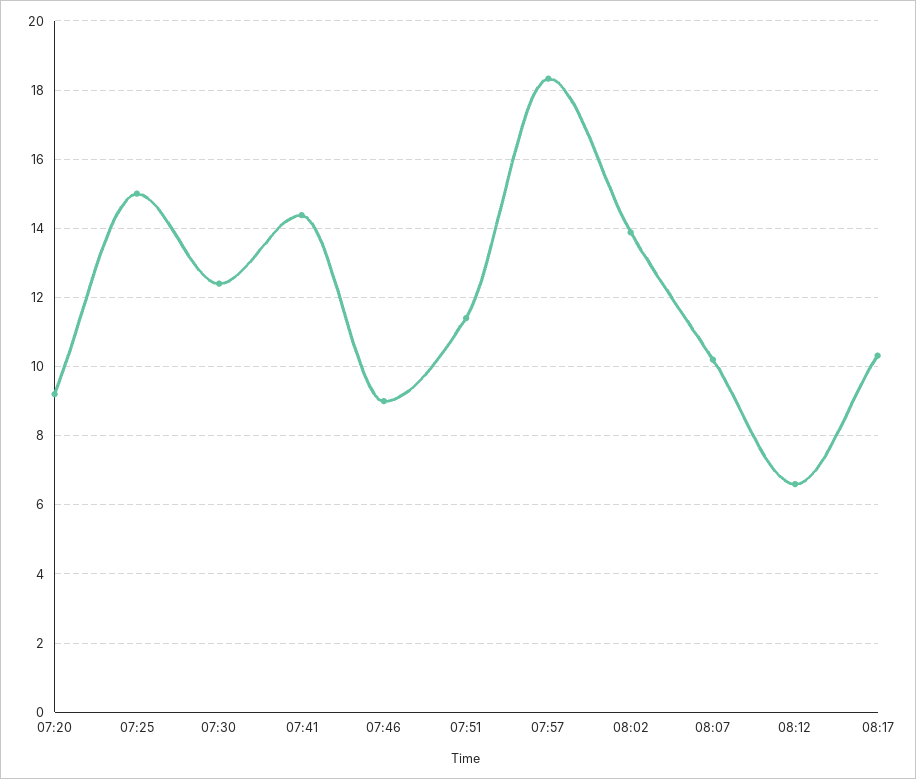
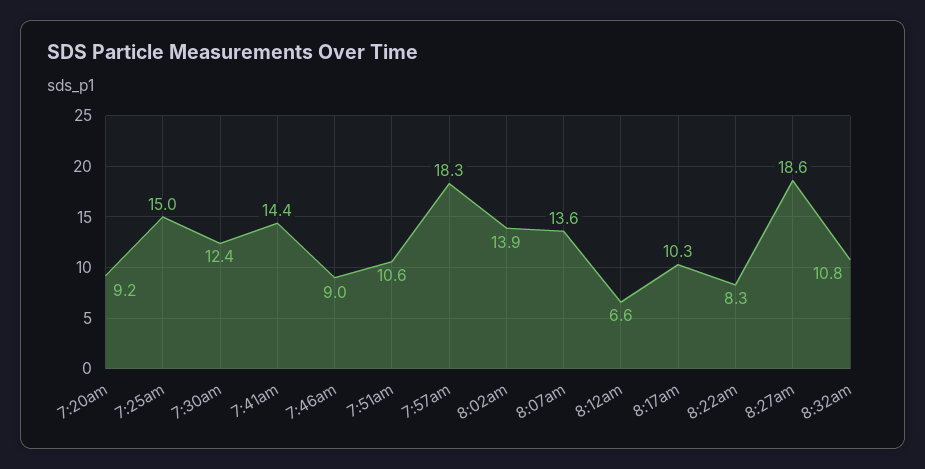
07:51: 11.4 -> 10.6
08:07: 10.2 -> 13.6
8:22am: none -> 8.3
8:27am: none -> 18.6
8:32am: none -> 10.8

